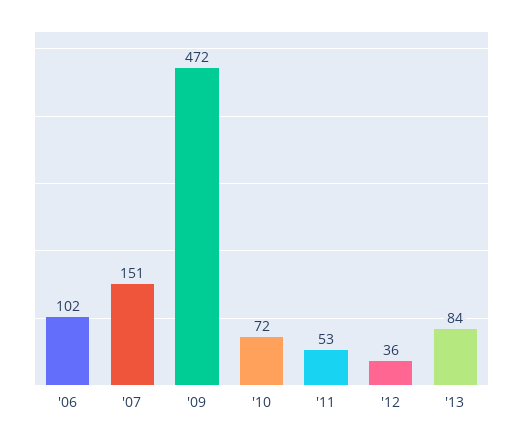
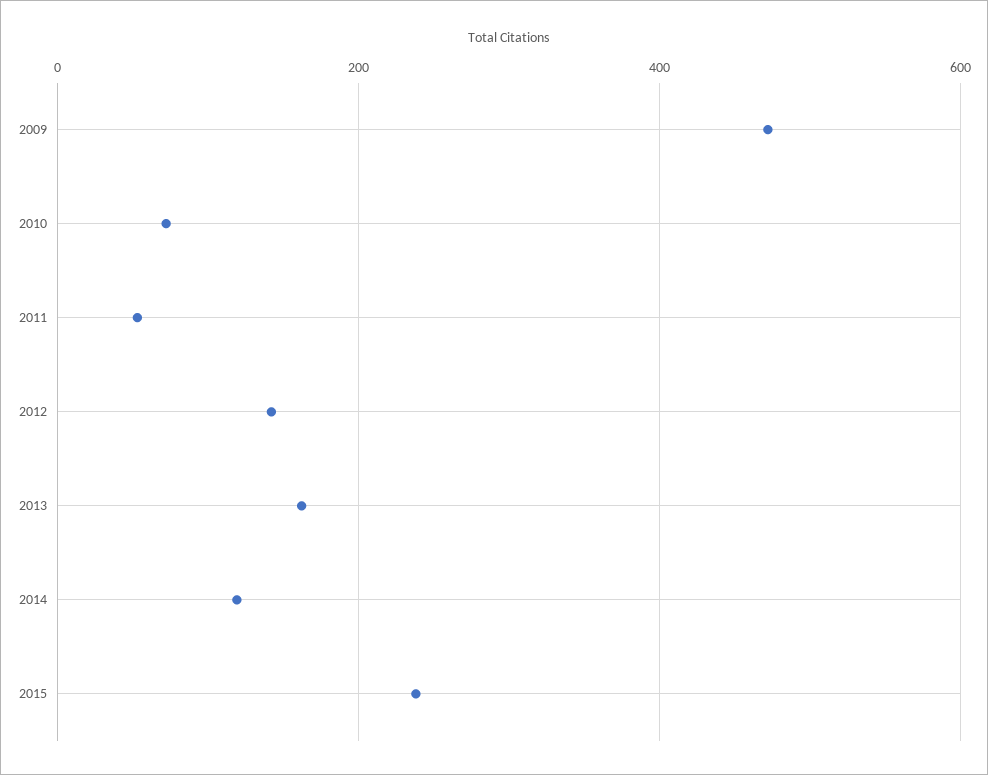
'06: 102 -> none
'07: 151 -> none
'12: 36 -> 140
'13: 84 -> 160
2014: none -> 120
2015: none -> 240

